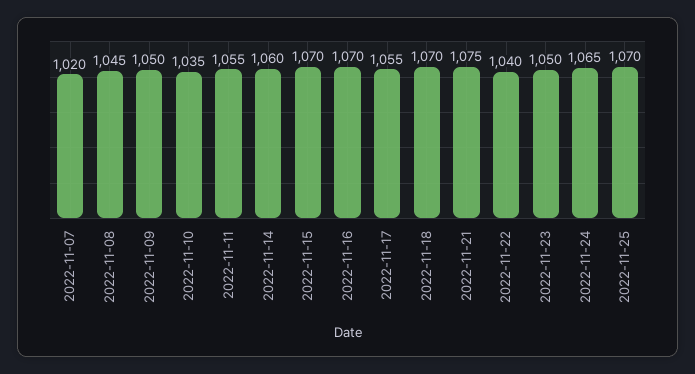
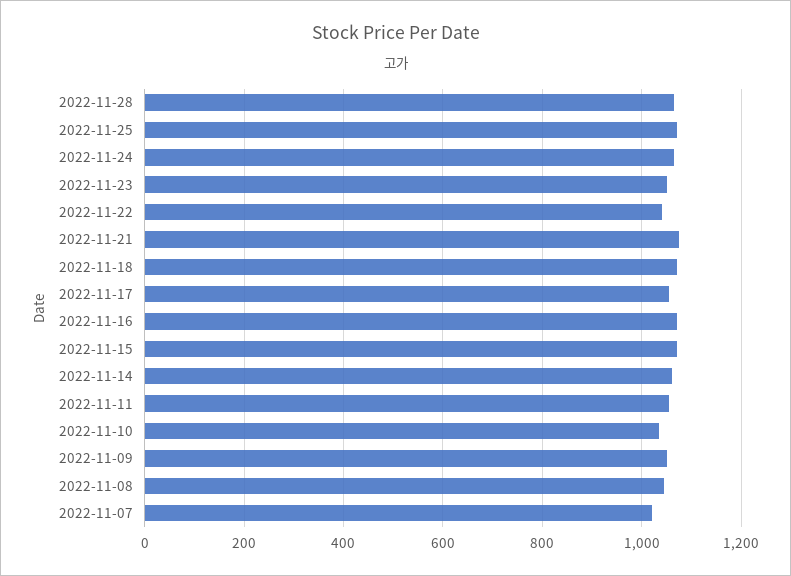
2022-11-28: none -> 1060

